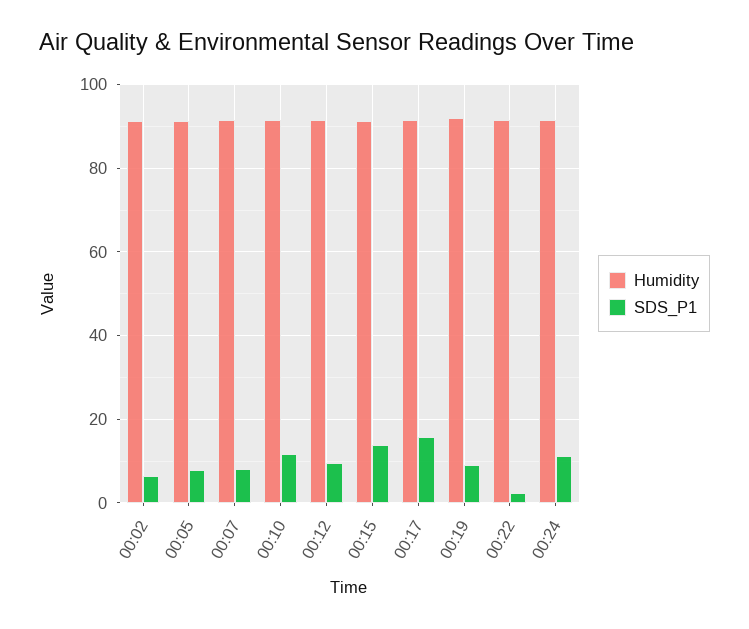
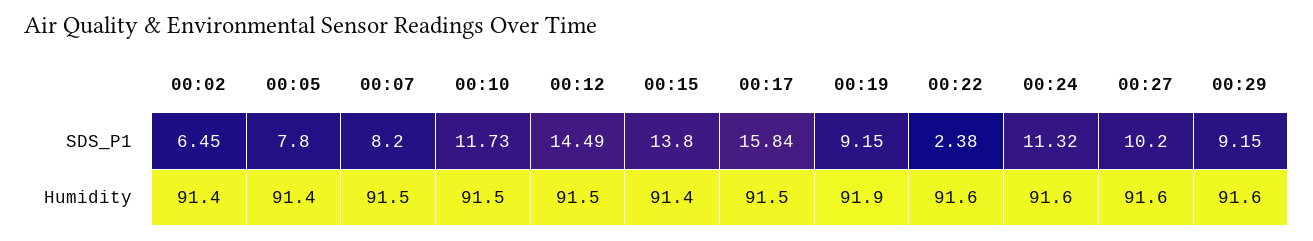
SDS_P1, 00:12: 10 -> 14.49
SDS_P1, 00:27: none -> 10.2
SDS_P1, 00:29: none -> 9.15
Humidity, 00:27: none -> 91.6
Humidity, 00:29: none -> 91.6

